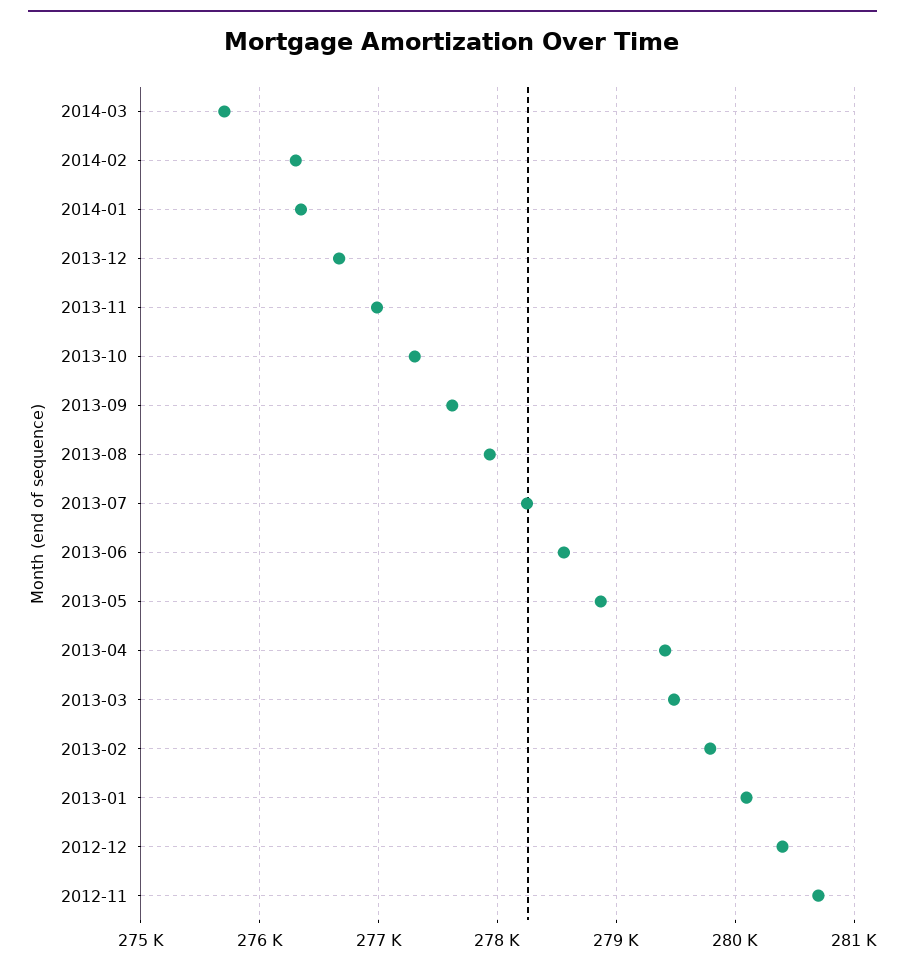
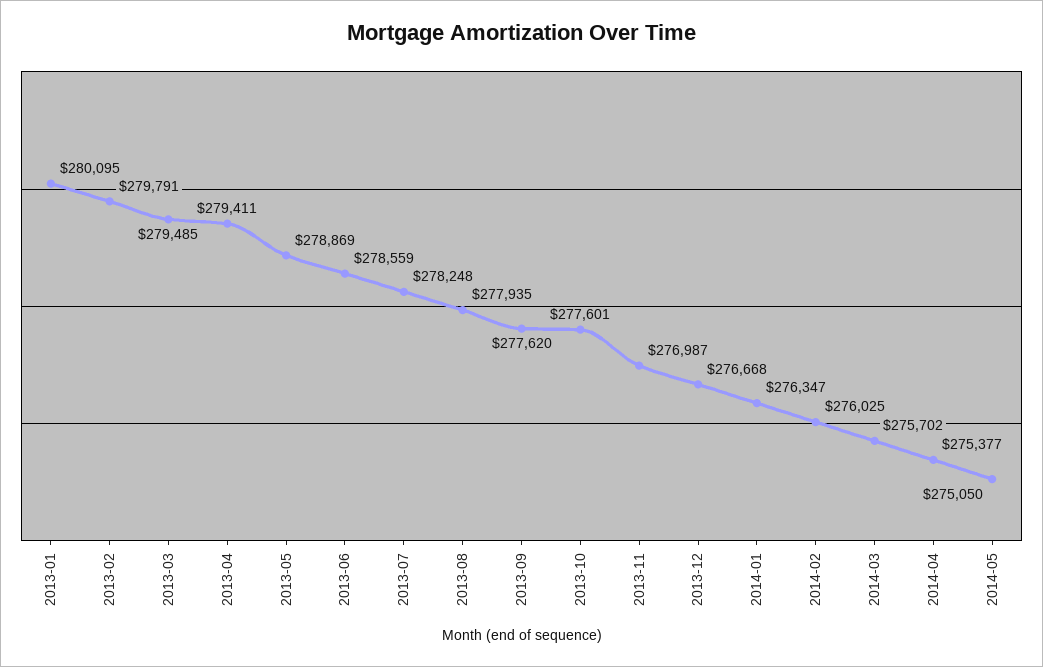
2014-02: 276300 -> 276025
2013-10: 277300 -> 277601
2012-12: 280400 -> none
2012-11: 280700 -> none
2014-04: none -> 275377
2014-05: none -> 275050

